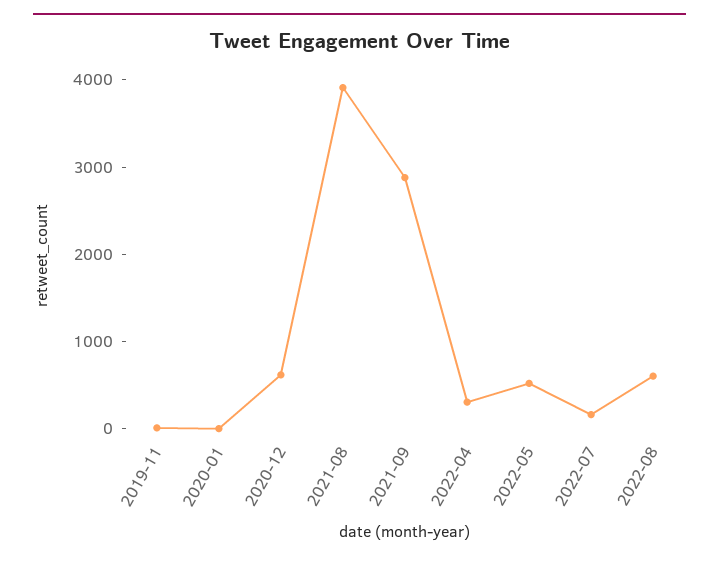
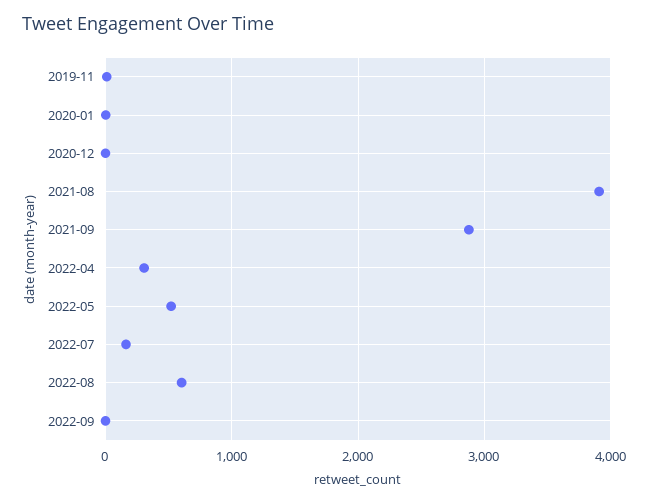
2020-12: 600 -> 0
2022-09: none -> 0

